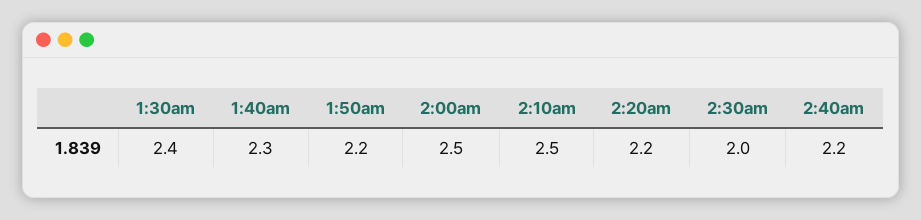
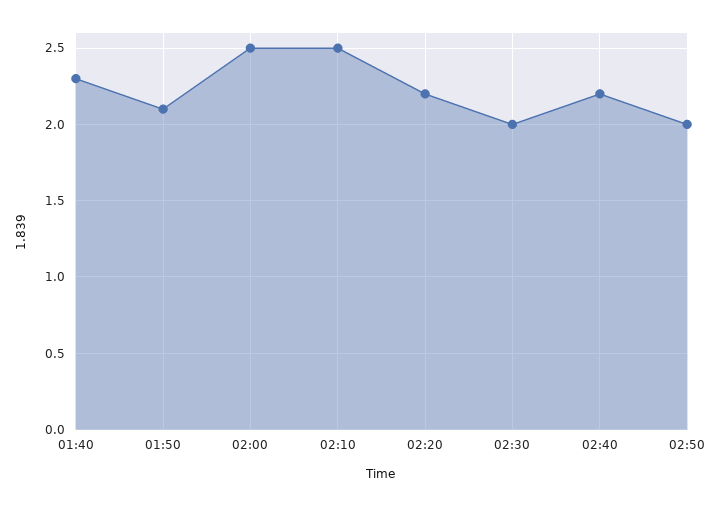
1:30am: 2.4 -> none
1:50am: 2.2 -> 2.1
02:50: none -> 2

